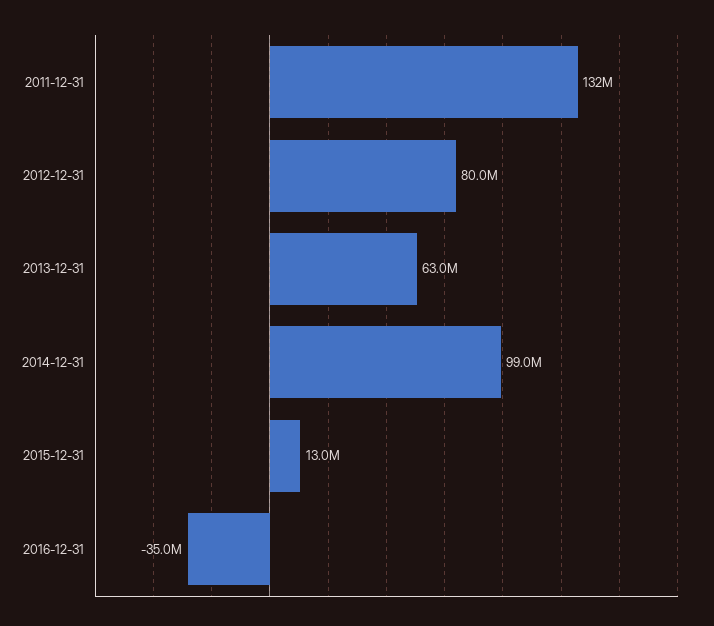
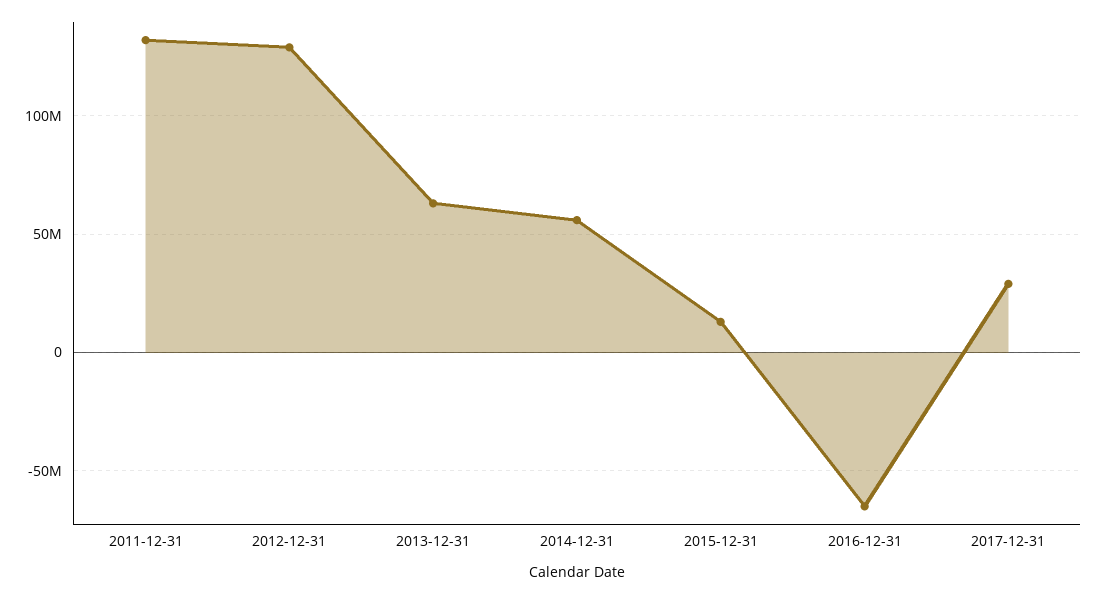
2012-12-31: 80000000 -> 130000000
2014-12-31: 99000000 -> 55000000
2016-12-31: -35000000 -> -65000000
2017-12-31: none -> 30000000

